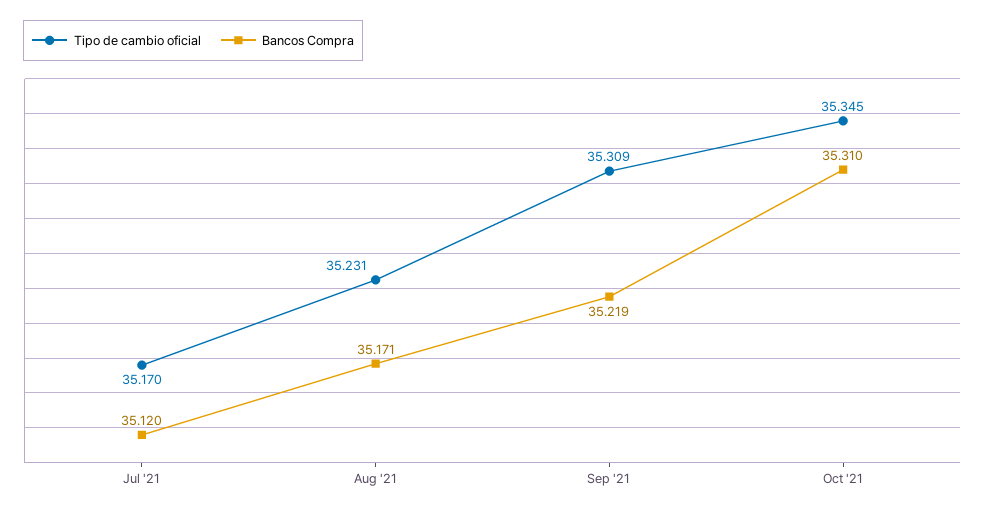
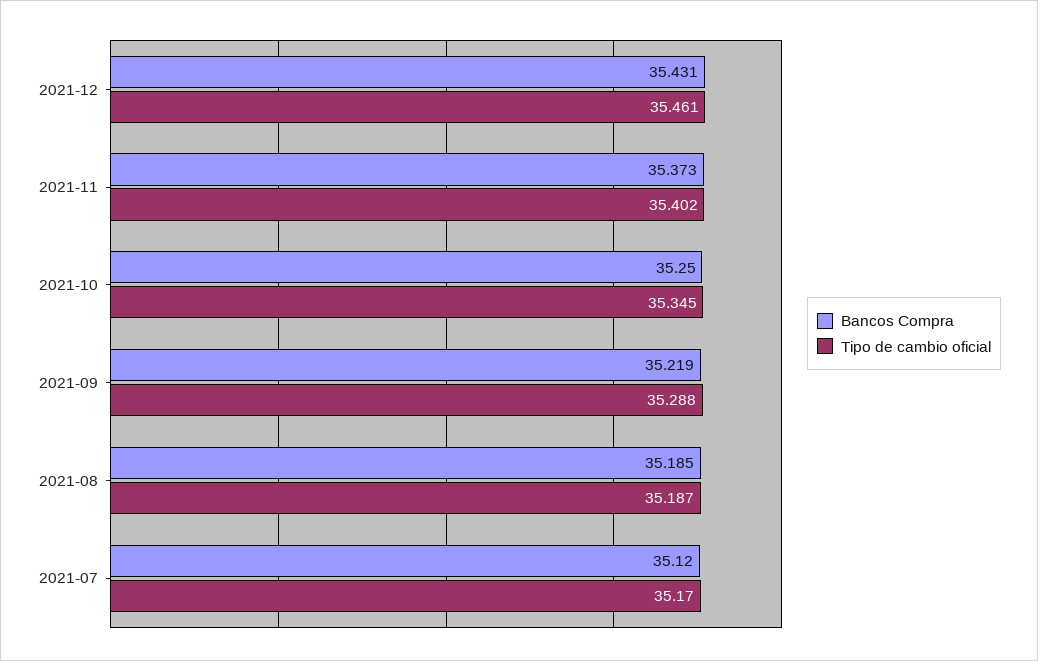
Tipo de cambio oficial, Aug '21: 35.231 -> 35.187
Bancos Compra, Aug '21: 35.171 -> 35.185
Tipo de cambio oficial, Sep '21: 35.309 -> 35.288
Bancos Compra, Oct '21: 35.31 -> 35.25
Bancos Compra, 2021-12: none -> 35.431
Tipo de cambio oficial, 2021-12: none -> 35.461
Bancos Compra, 2021-11: none -> 35.373
Tipo de cambio oficial, 2021-11: none -> 35.402

